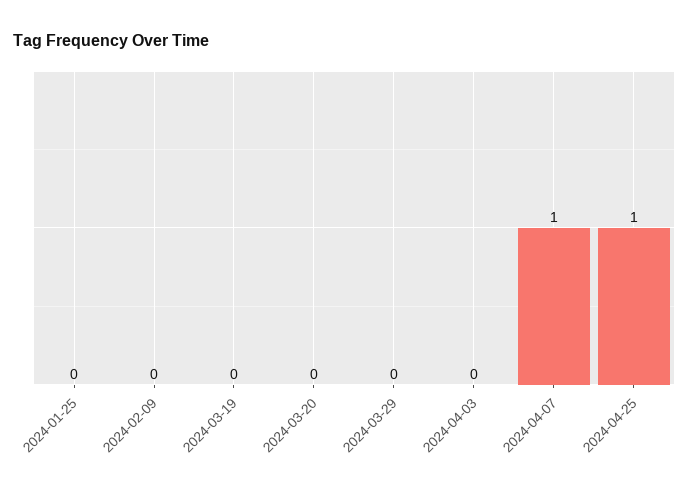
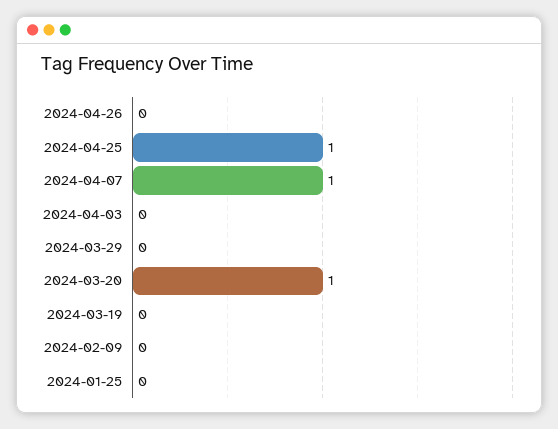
2024-03-20: 0 -> 1
2024-04-26: none -> 0

